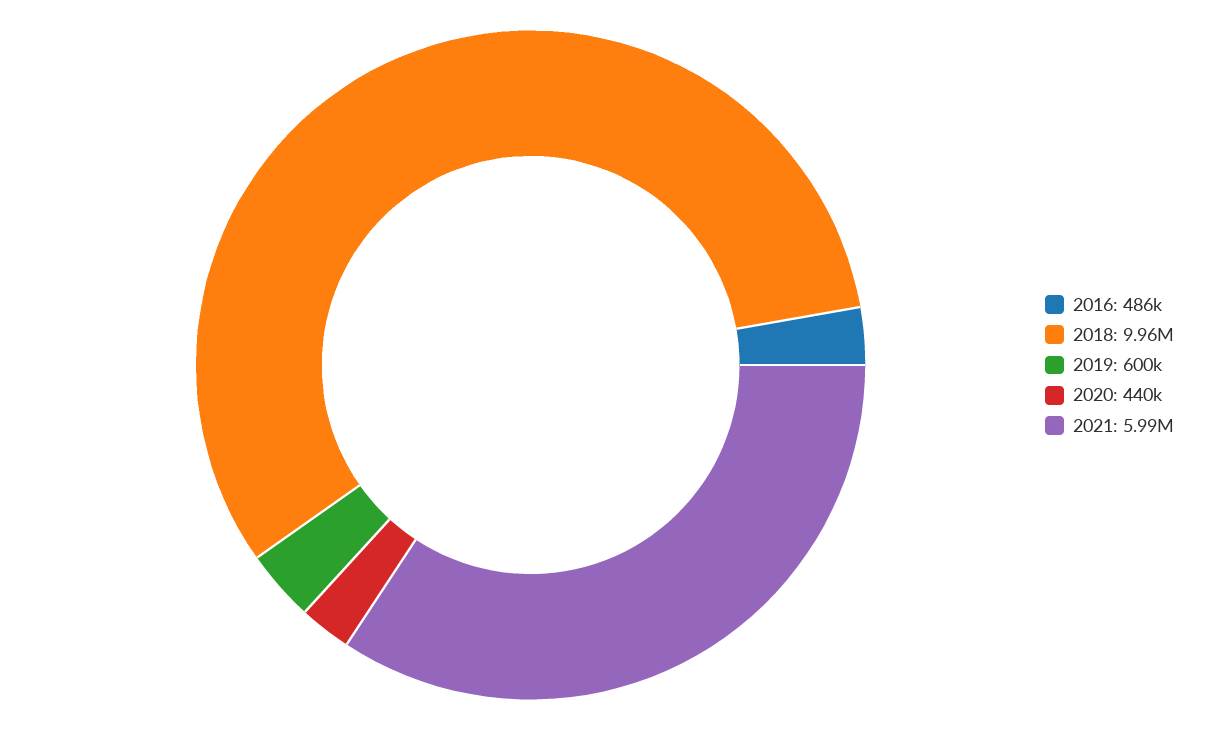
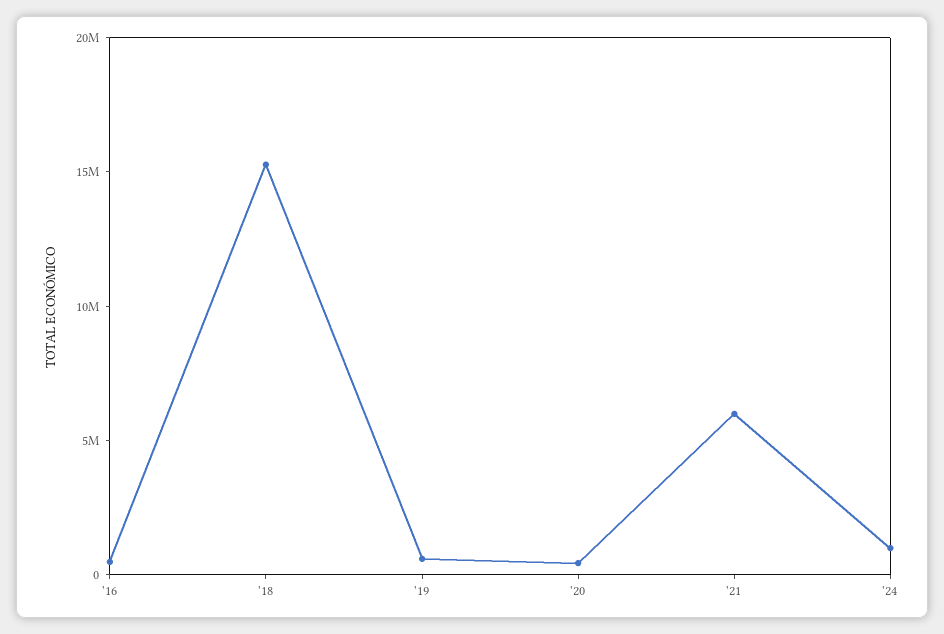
2018: 9960000 -> 15000000
'24: none -> 1000000

